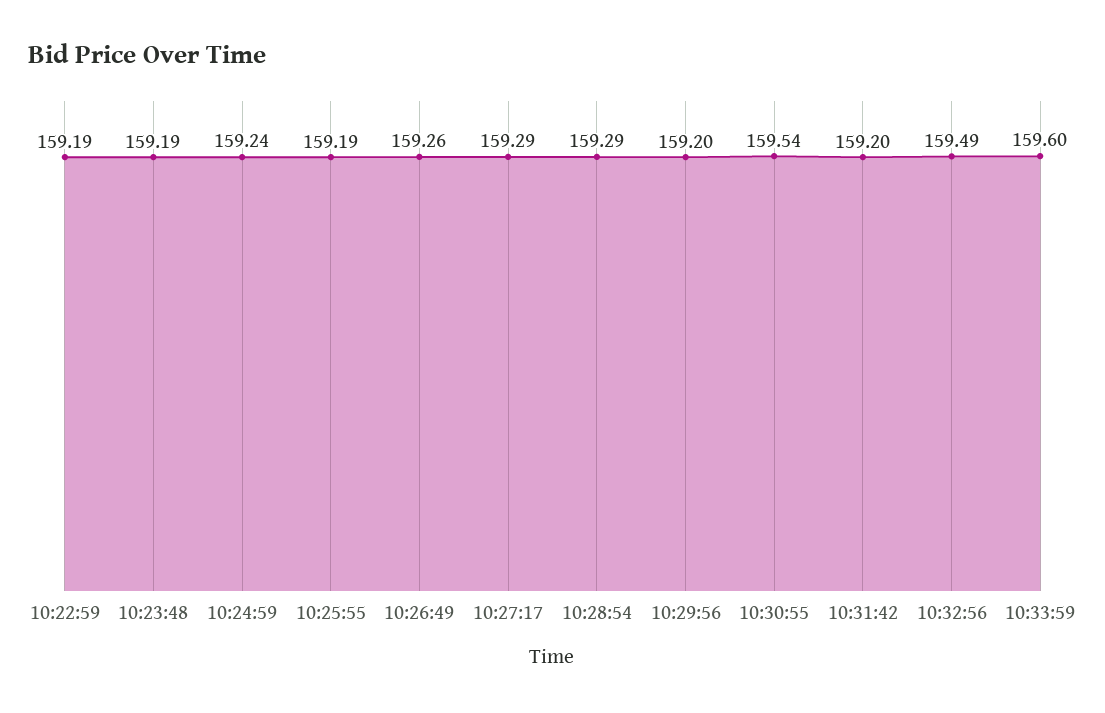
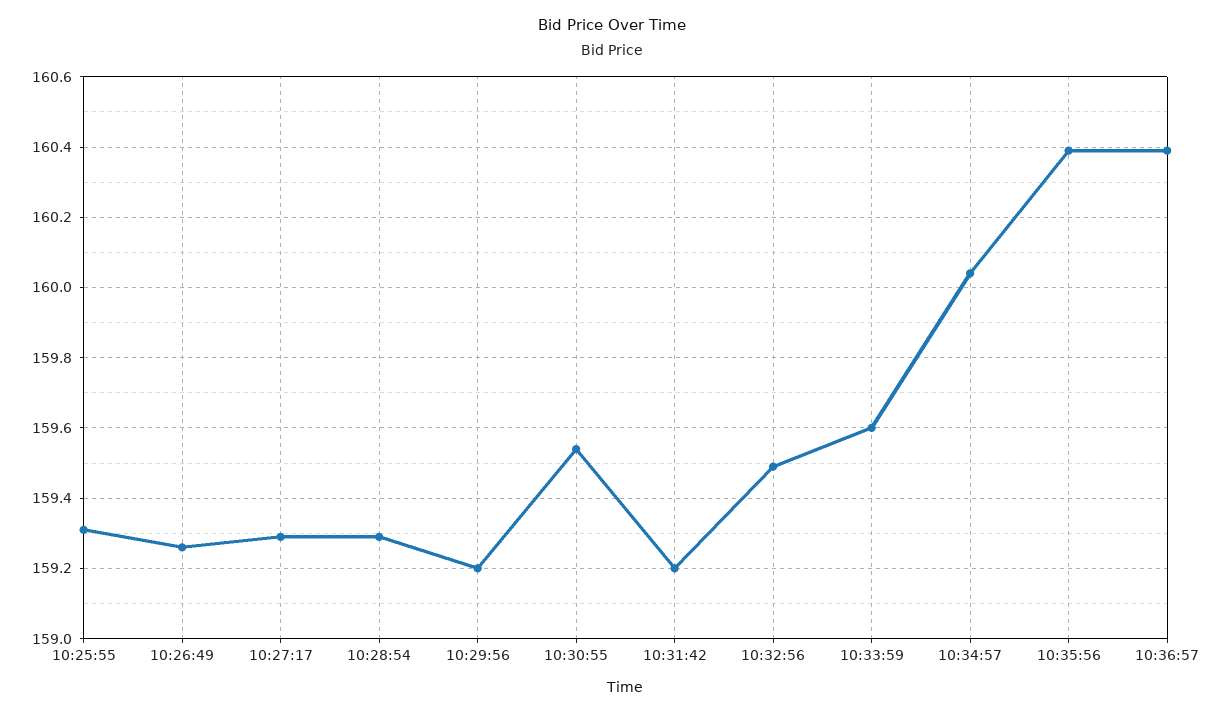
10:22:59: 159.19 -> none
10:23:48: 159.19 -> none
10:24:59: 159.24 -> none
10:25:55: 159.19 -> 159.3
10:34:57: none -> 160.05
10:35:56: none -> 160.4
10:36:57: none -> 160.4

